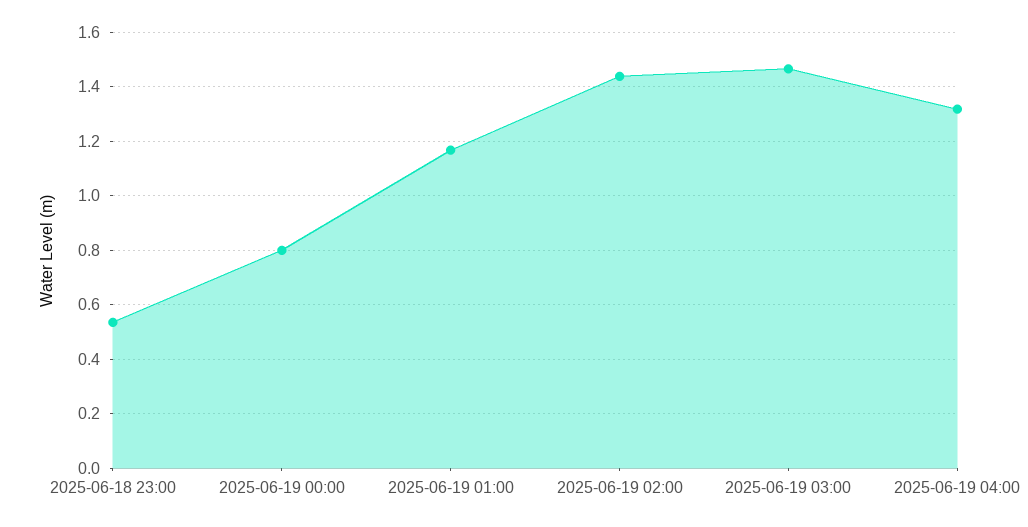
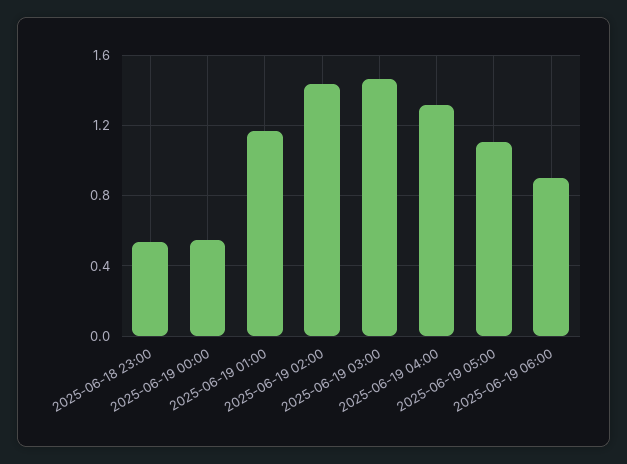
2025-06-19 00:00: 0.8 -> 0.55
2025-06-19 05:00: none -> 1.1
2025-06-19 06:00: none -> 0.9

